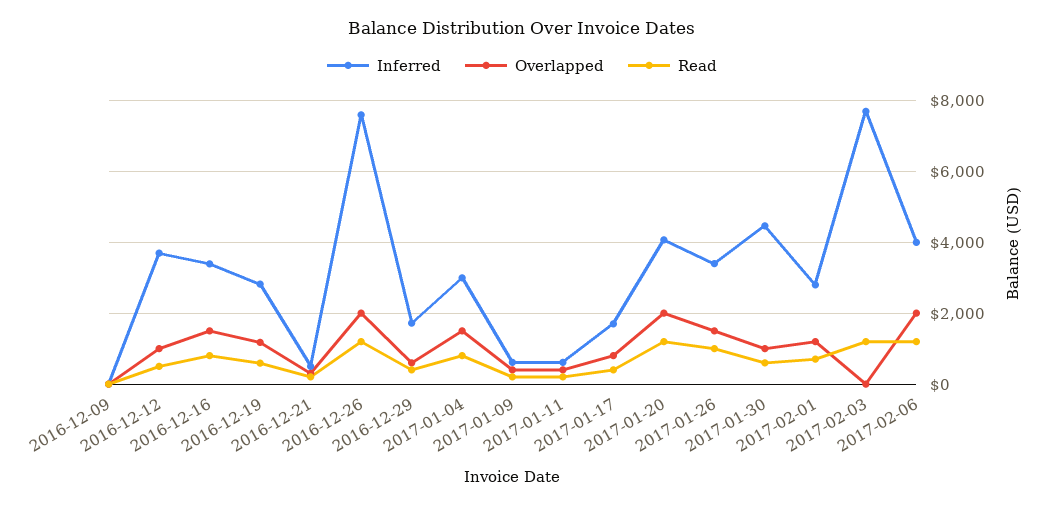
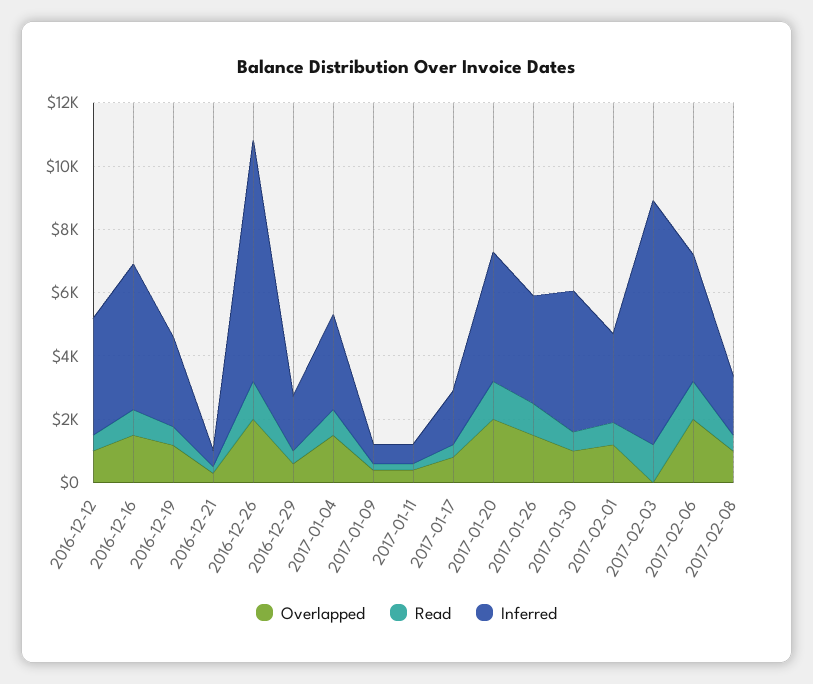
Inferred, 2016-12-09: 0 -> none
Overlapped, 2016-12-09: 0 -> none
Read, 2016-12-09: 0 -> none
Inferred, 2016-12-16: 3400 -> 4500
Overlapped, 2017-02-08: none -> 1000
Read, 2017-02-08: none -> 500
Inferred, 2017-02-08: none -> 2000

